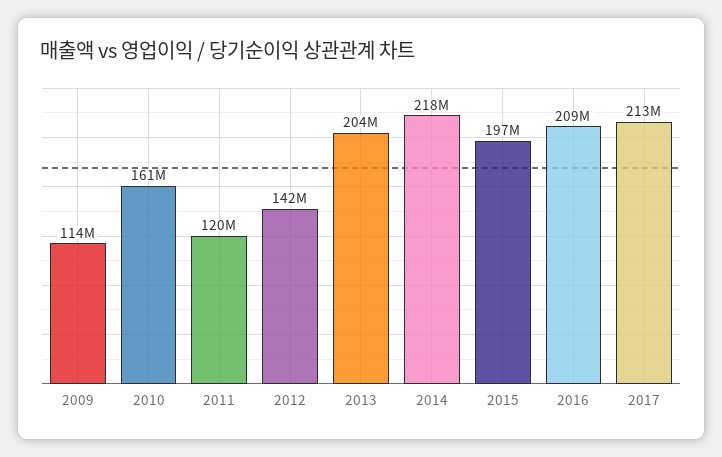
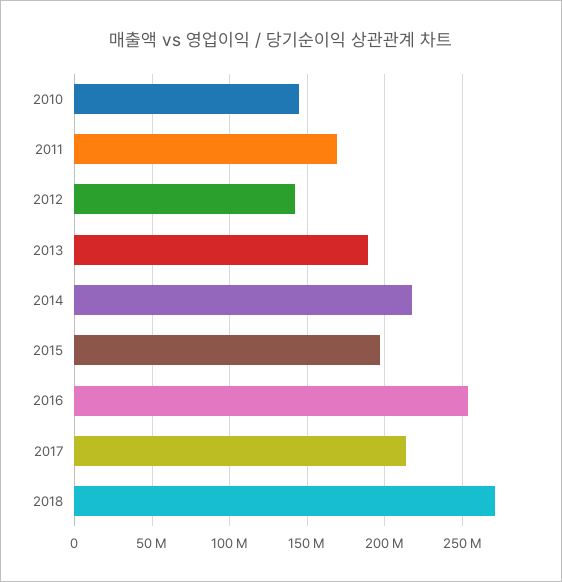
2009: 114000000 -> none
2010: 161000000 -> 145000000
2011: 120000000 -> 170000000
2013: 204000000 -> 190000000
2016: 209000000 -> 255000000
2018: none -> 270000000

